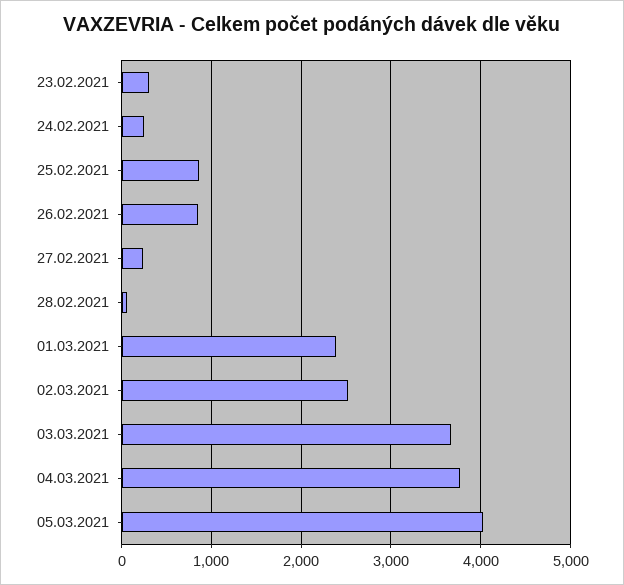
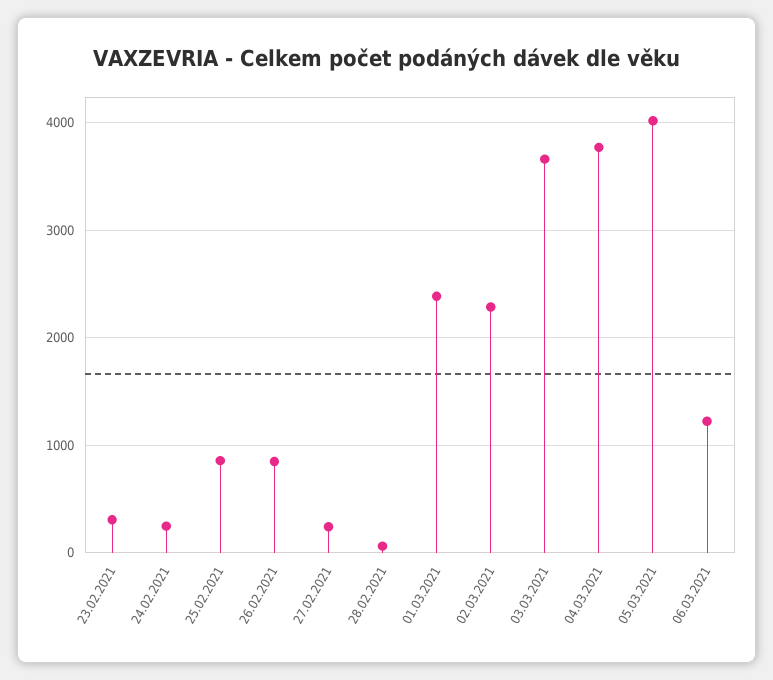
02.03.2021: 2500 -> 2300
06.03.2021: none -> 1200

